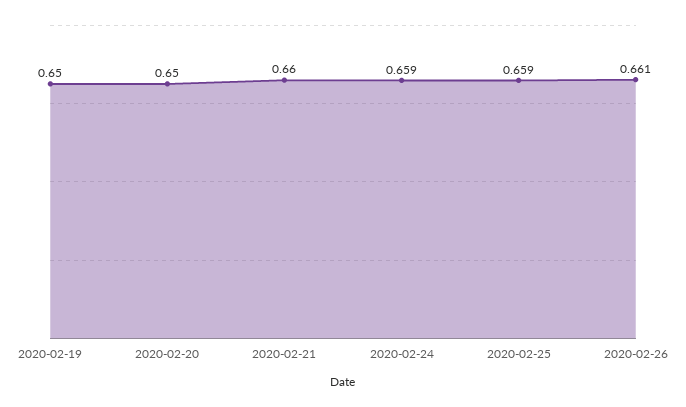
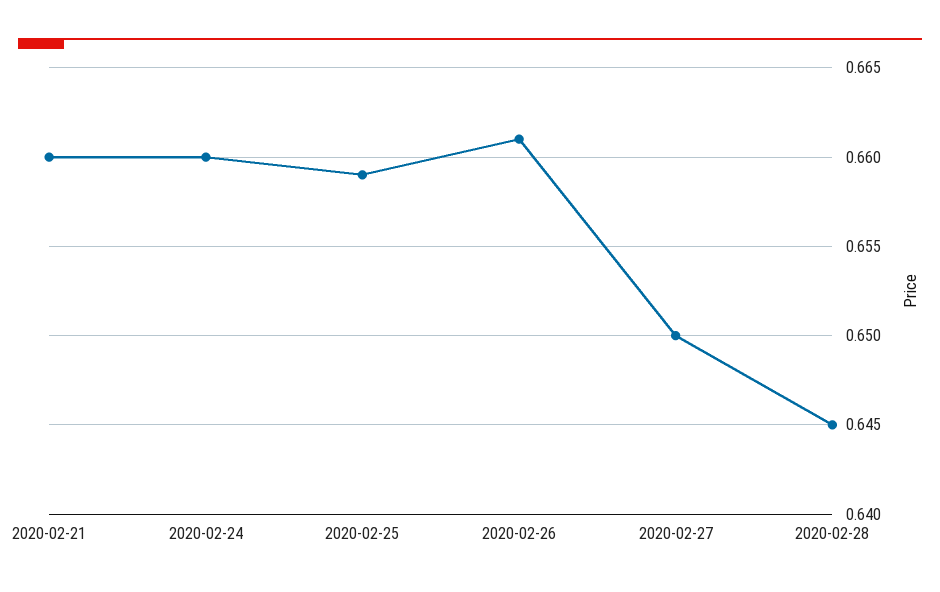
2020-02-19: 0.65 -> none
2020-02-20: 0.65 -> none
2020-02-24: 0.659 -> 0.66
2020-02-27: none -> 0.65
2020-02-28: none -> 0.645

